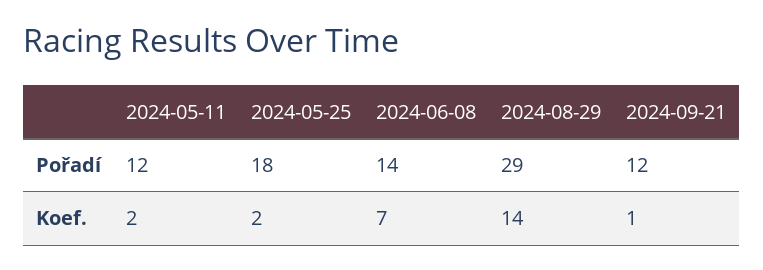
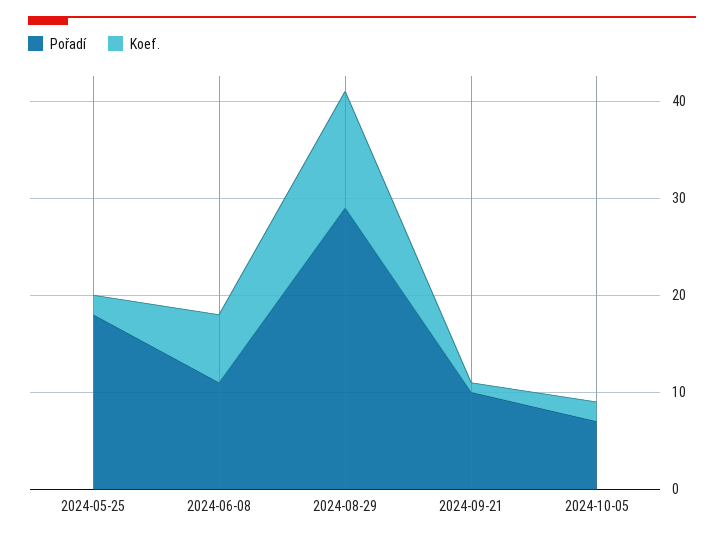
Pořadí, 2024-05-11: 12 -> none
Pořadí, 2024-06-08: 14 -> 11
Pořadí, 2024-09-21: 12 -> 10
Koef., 2024-05-11: 2 -> none
Koef., 2024-08-29: 14 -> 12
Pořadí, 2024-10-05: none -> 7
Koef., 2024-10-05: none -> 2

